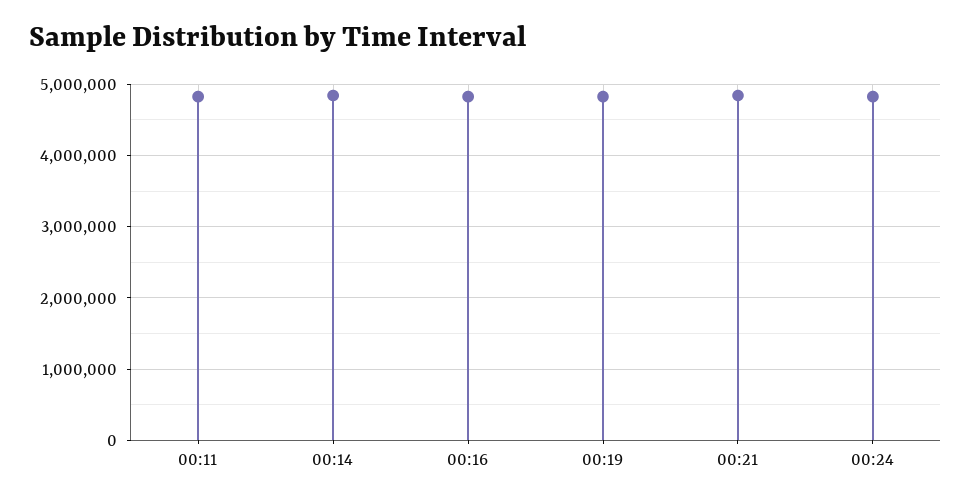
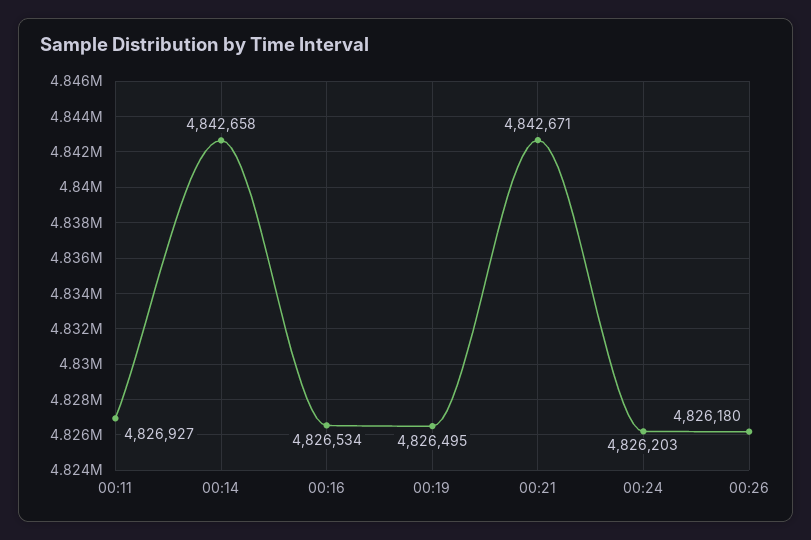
00:26: none -> 4826180

